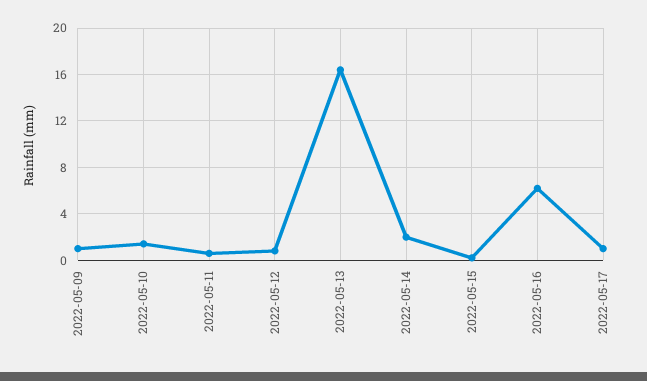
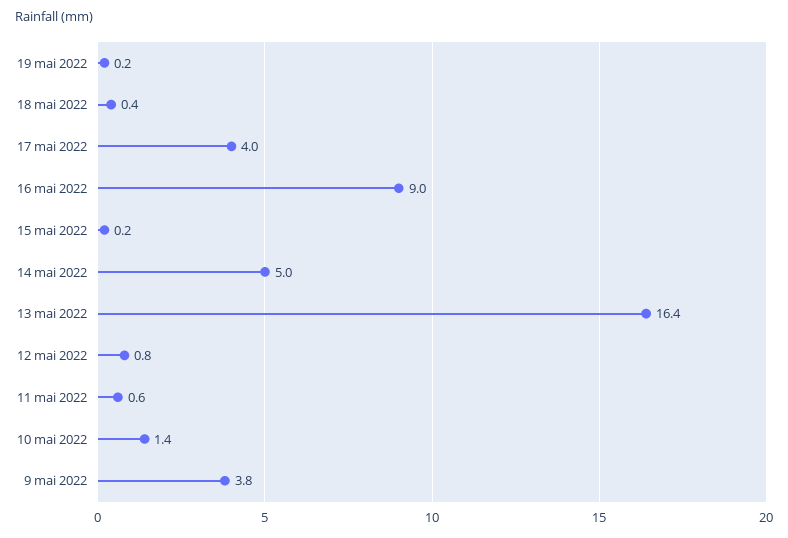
2022-05-09: 1 -> 3.8
2022-05-14: 2 -> 5
2022-05-16: 6 -> 9
2022-05-17: 1 -> 4
19 mai 2022: none -> 0.2
18 mai 2022: none -> 0.4

